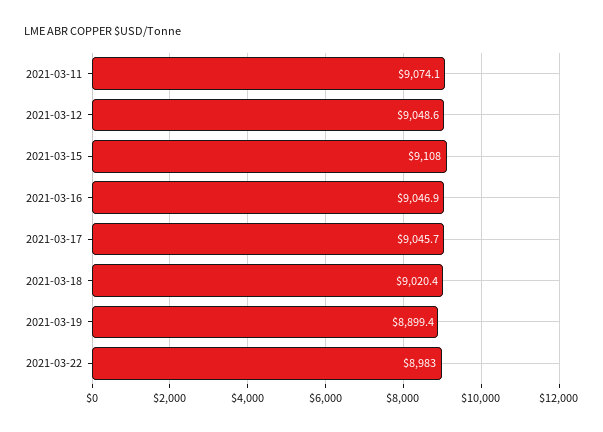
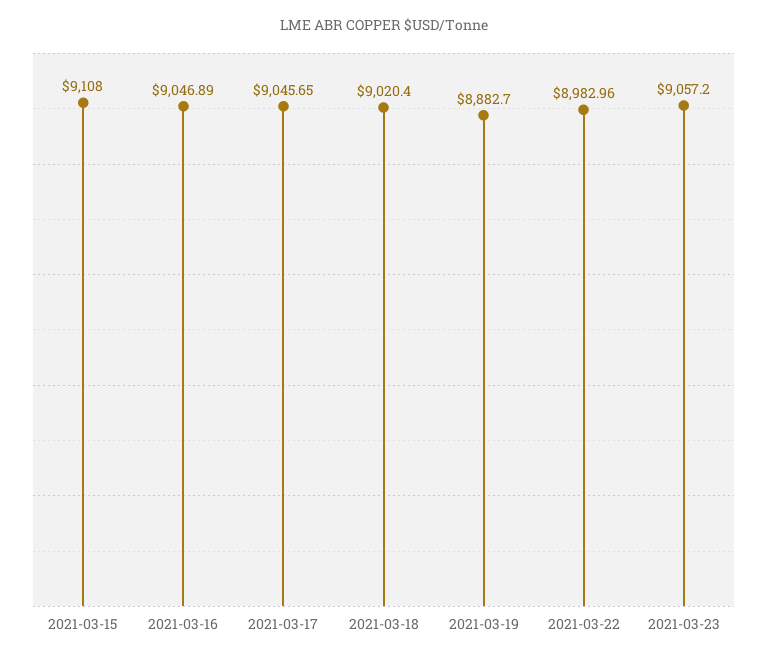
2021-03-11: 9074.1 -> none
2021-03-12: 9048.6 -> none
2021-03-19: 8899.4 -> 8882.7
2021-03-23: none -> 9057.2

